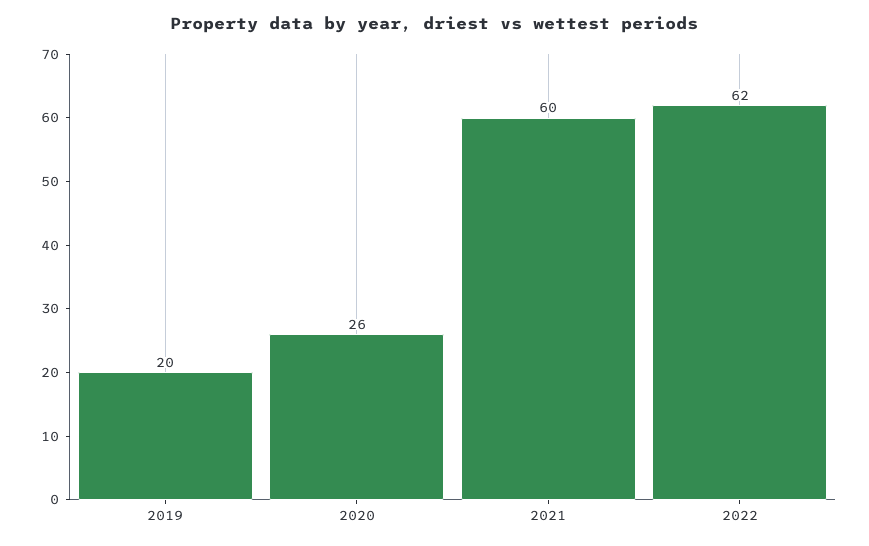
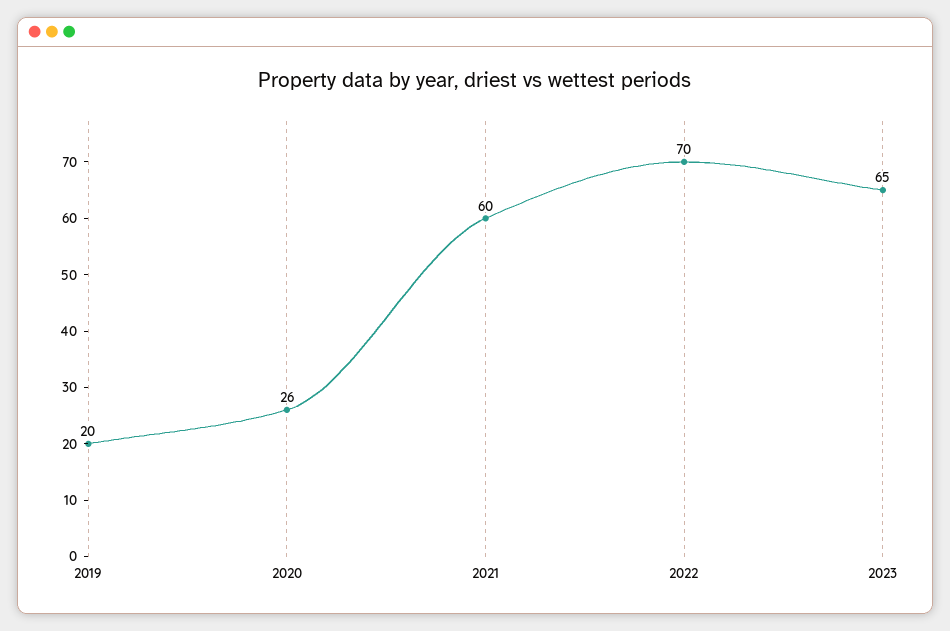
2022: 62 -> 70
2023: none -> 65

